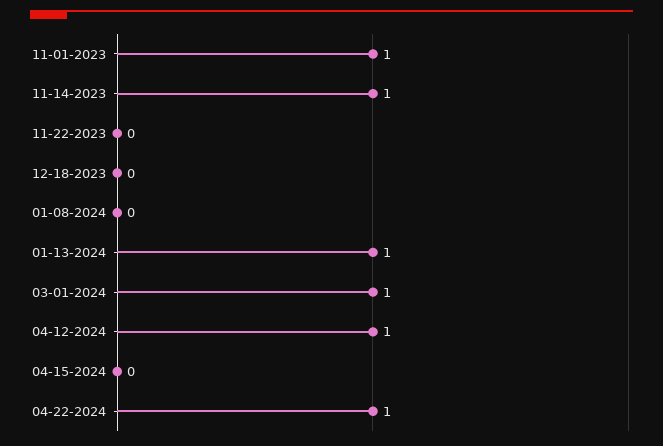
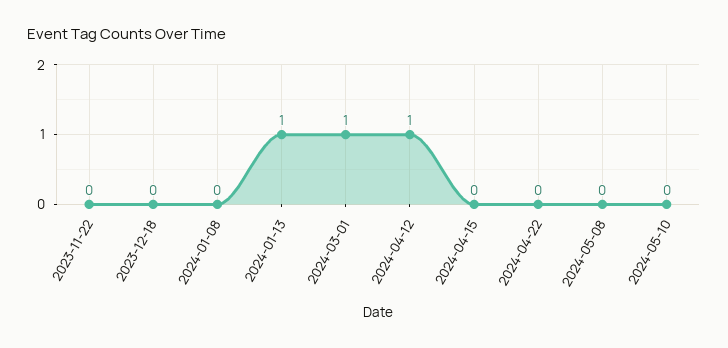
11-01-2023: 1 -> none
11-14-2023: 1 -> none
04-22-2024: 1 -> 0
2024-05-08: none -> 0
2024-05-10: none -> 0

